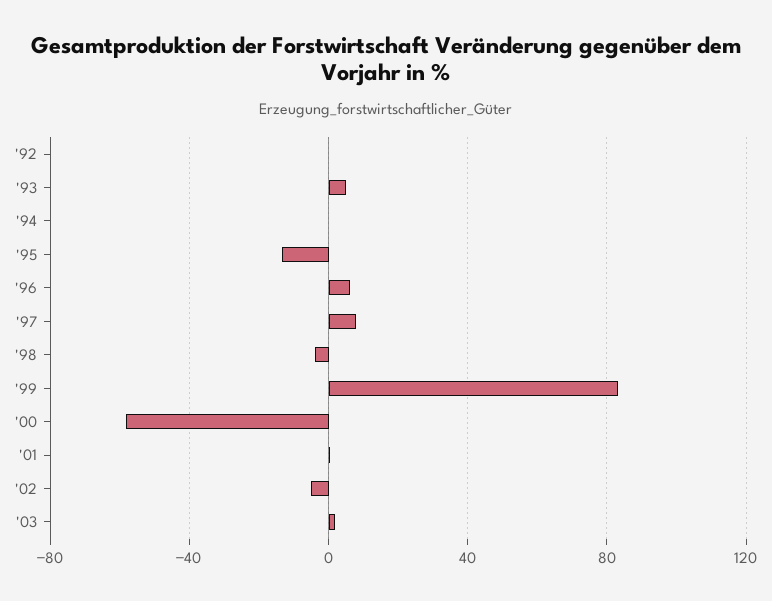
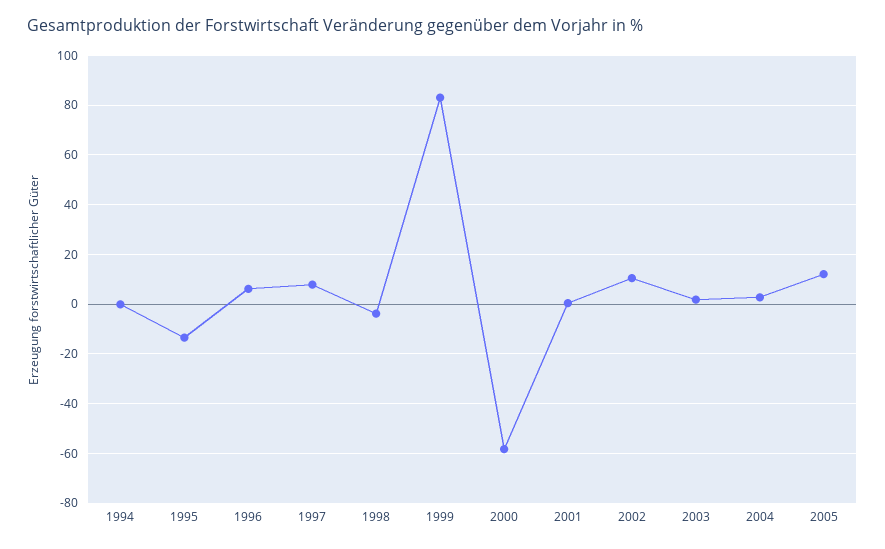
'92: 0 -> none
'93: 5 -> none
'02: -5 -> 10
2004: none -> 2.5
2005: none -> 12.5

